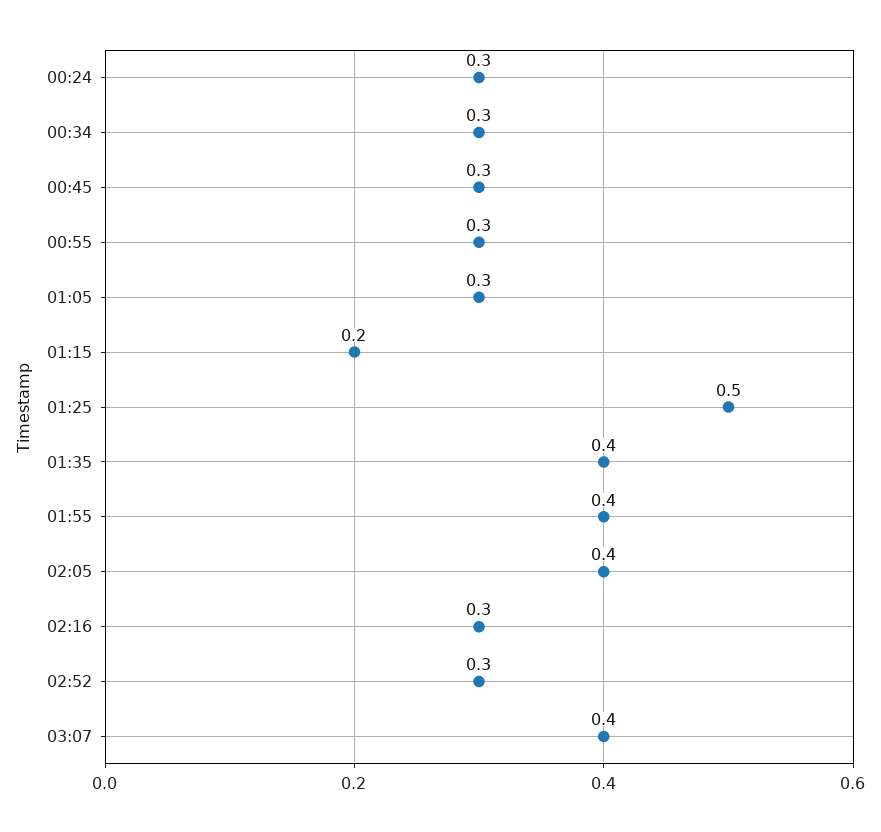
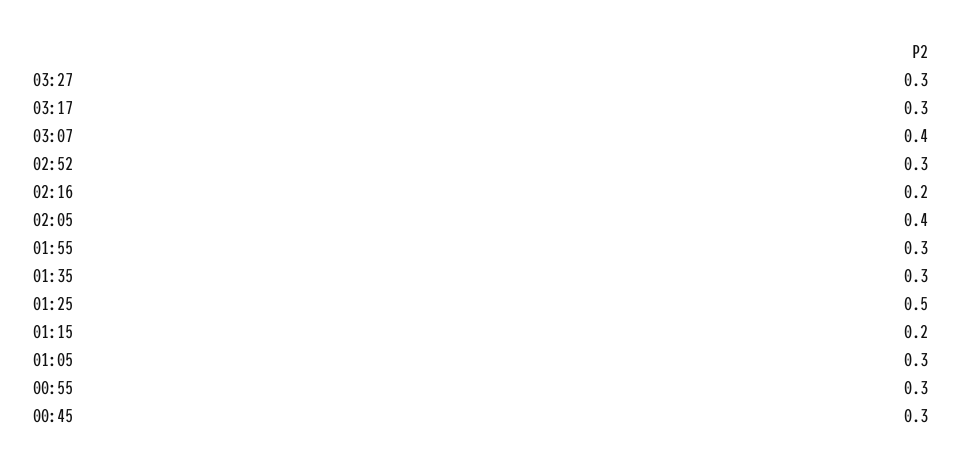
00:24: 0.3 -> none
00:34: 0.3 -> none
01:35: 0.4 -> 0.3
01:55: 0.4 -> 0.3
02:16: 0.3 -> 0.2
03:27: none -> 0.3
03:17: none -> 0.3

